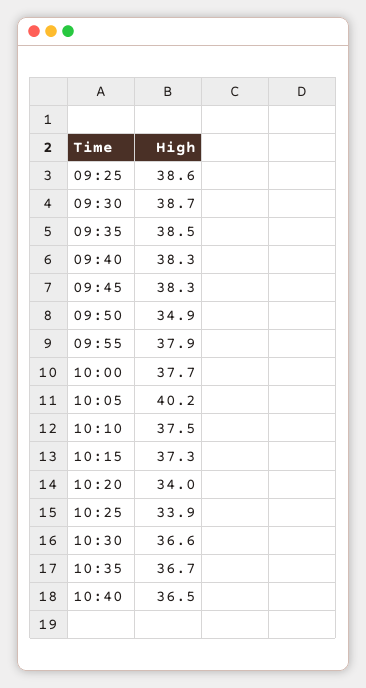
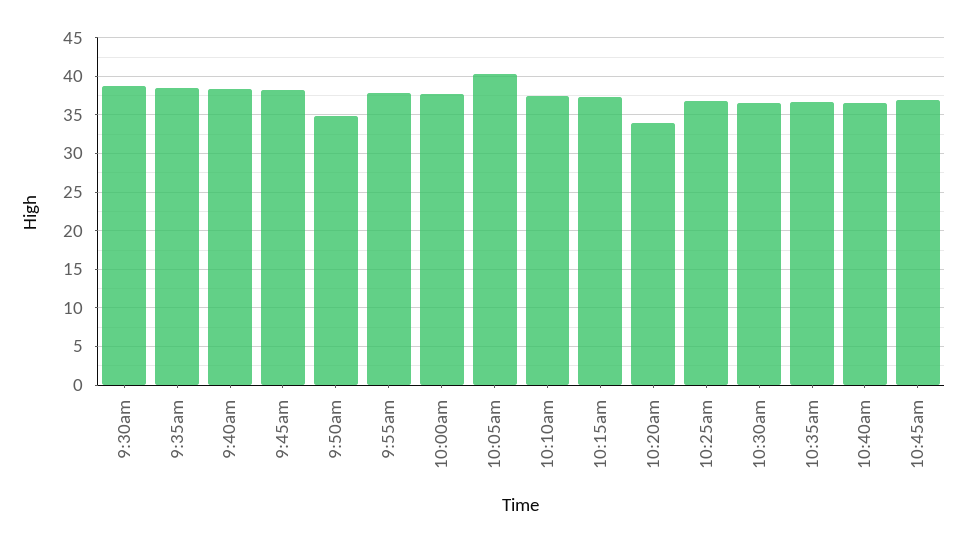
09:25: 38.6 -> none
10:25: 33.9 -> 37
10:45am: none -> 37

